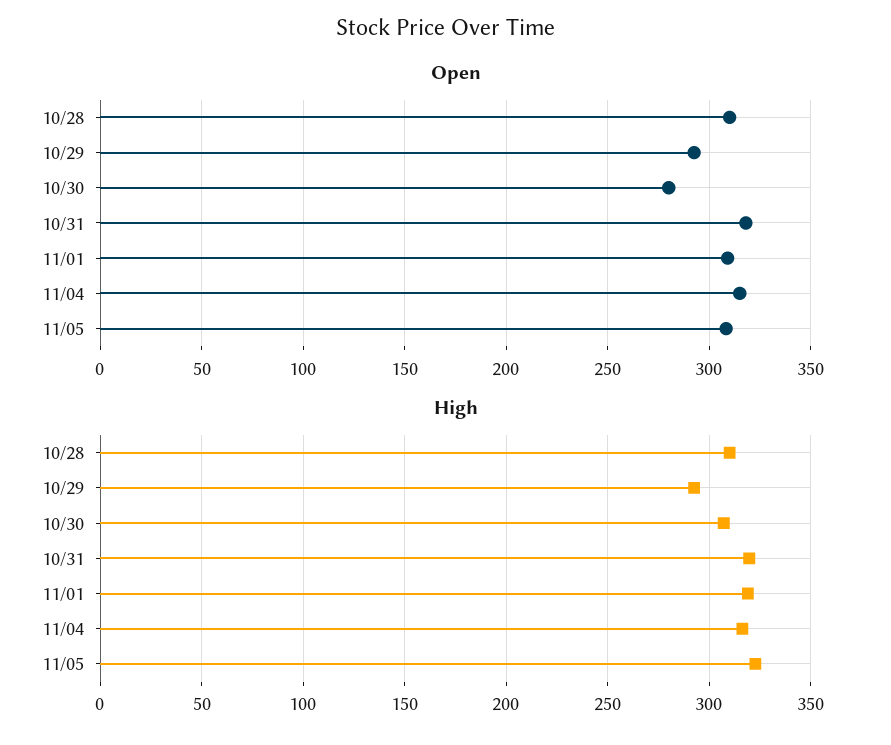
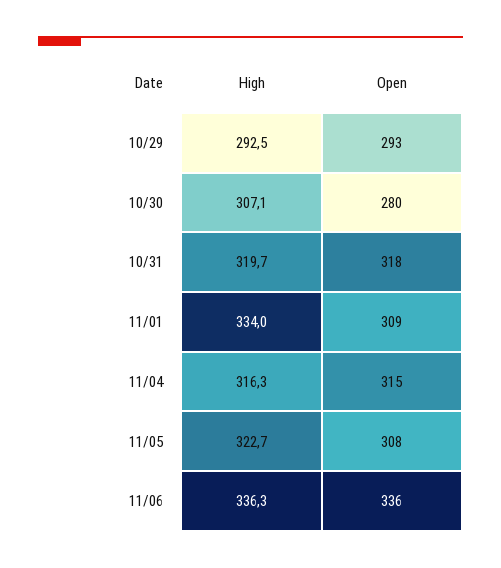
Open, 10/28: 310 -> none
High, 10/28: 310 -> none
High, 11/01: 320 -> 334
High, 11/06: none -> 336.3
Open, 11/06: none -> 336

